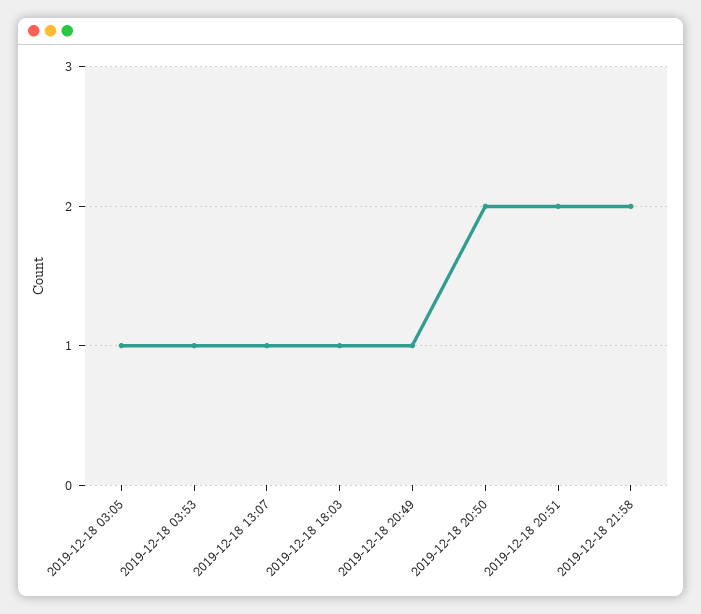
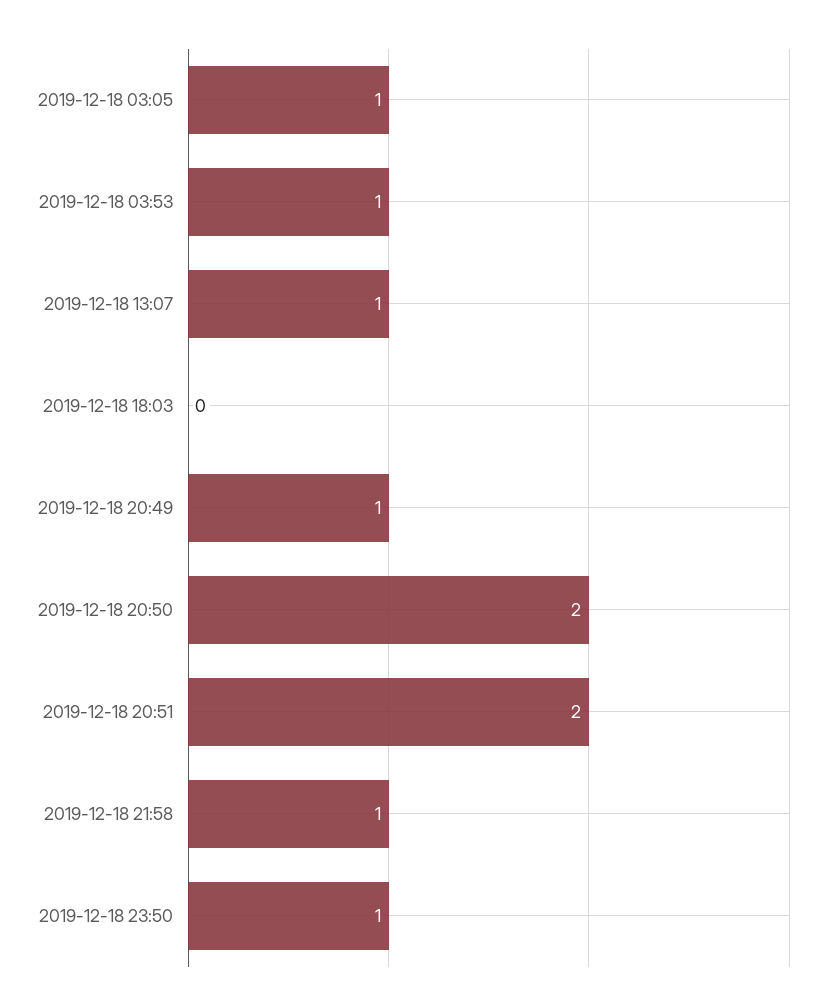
2019-12-18 18:03: 1 -> 0
2019-12-18 21:58: 2 -> 1
2019-12-18 23:50: none -> 1

